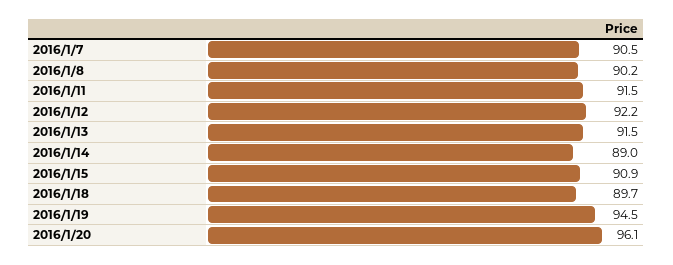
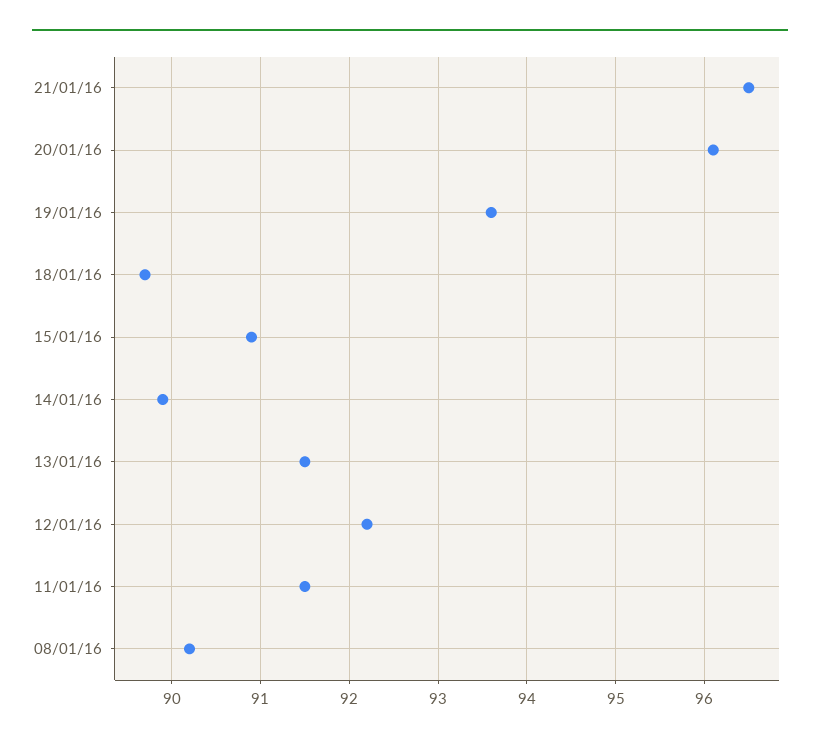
2016/1/7: 90.5 -> none
2016/1/14: 89 -> 89.9
2016/1/19: 94.5 -> 93.6
21/01/16: none -> 96.5

